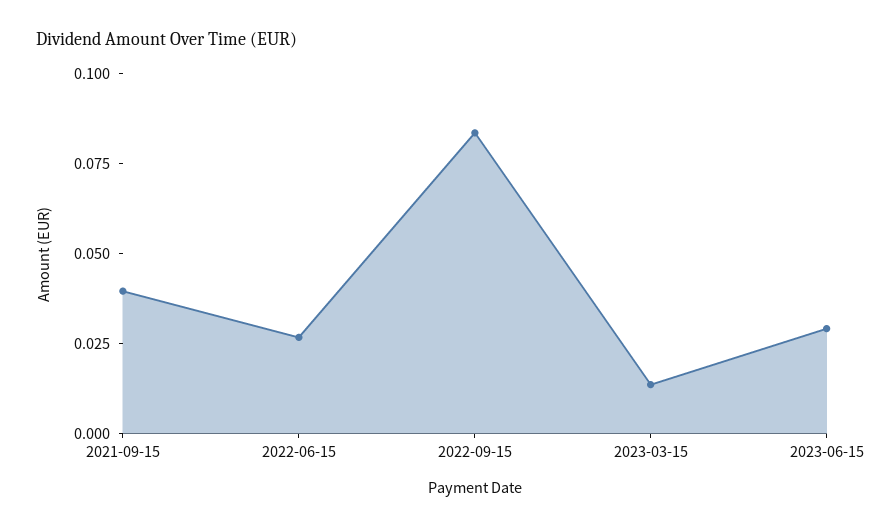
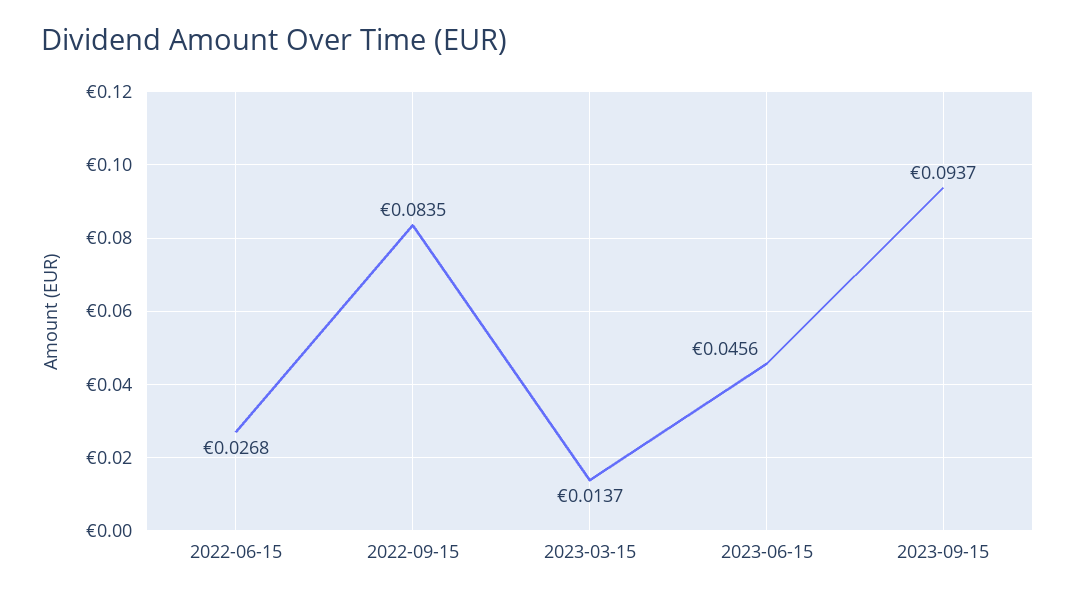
2021-09-15: 0.04 -> none
2023-06-15: 0.03 -> 0.0456
2023-09-15: none -> 0.0937

